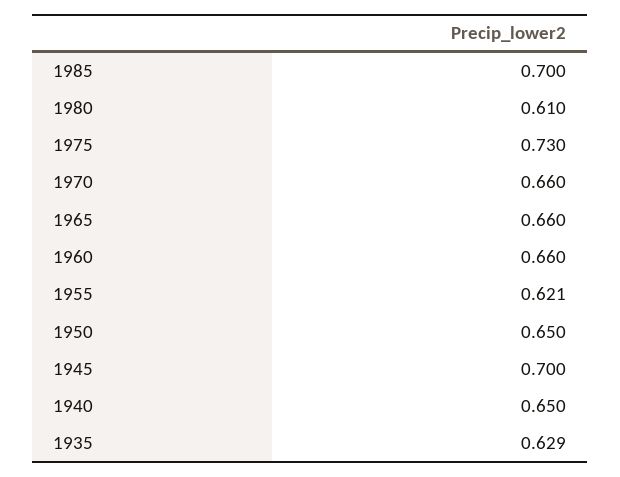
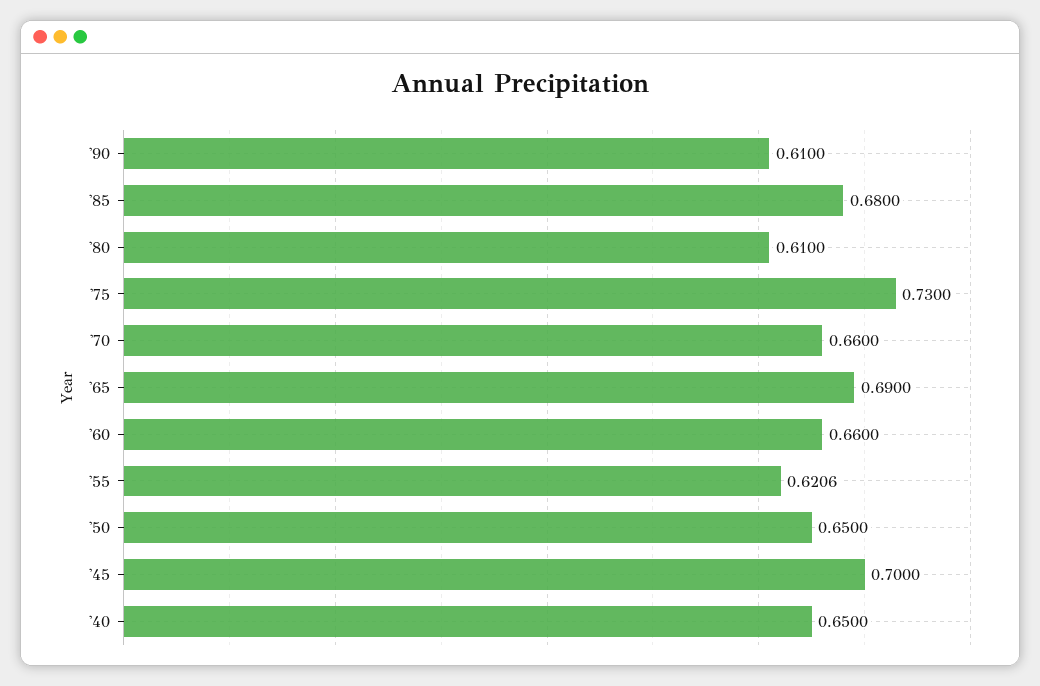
1985: 0.7 -> 0.68
1965: 0.66 -> 0.69
1935: 0.629 -> none
'90: none -> 0.61

